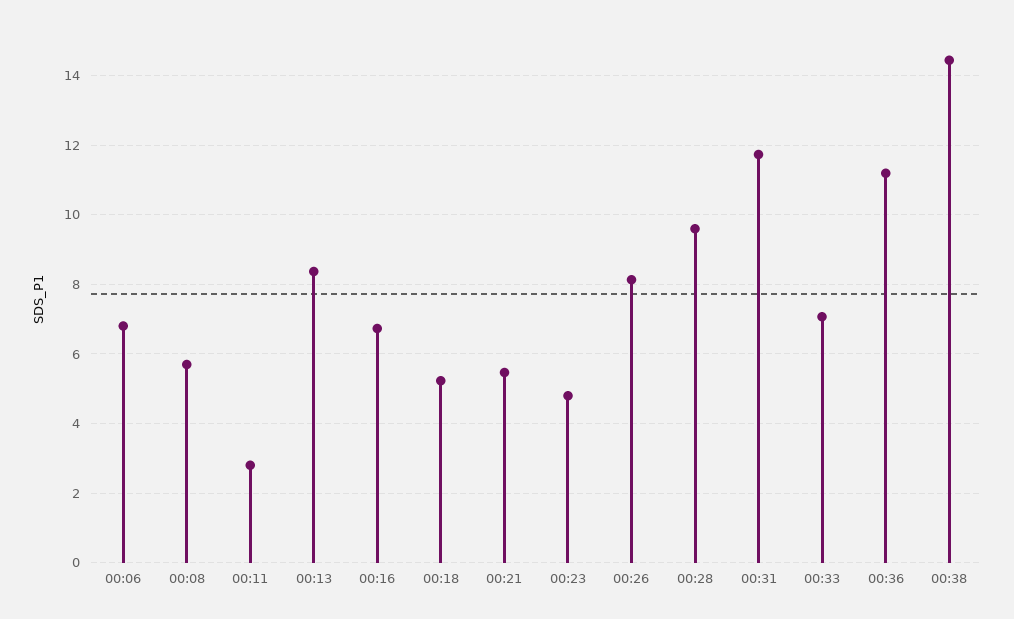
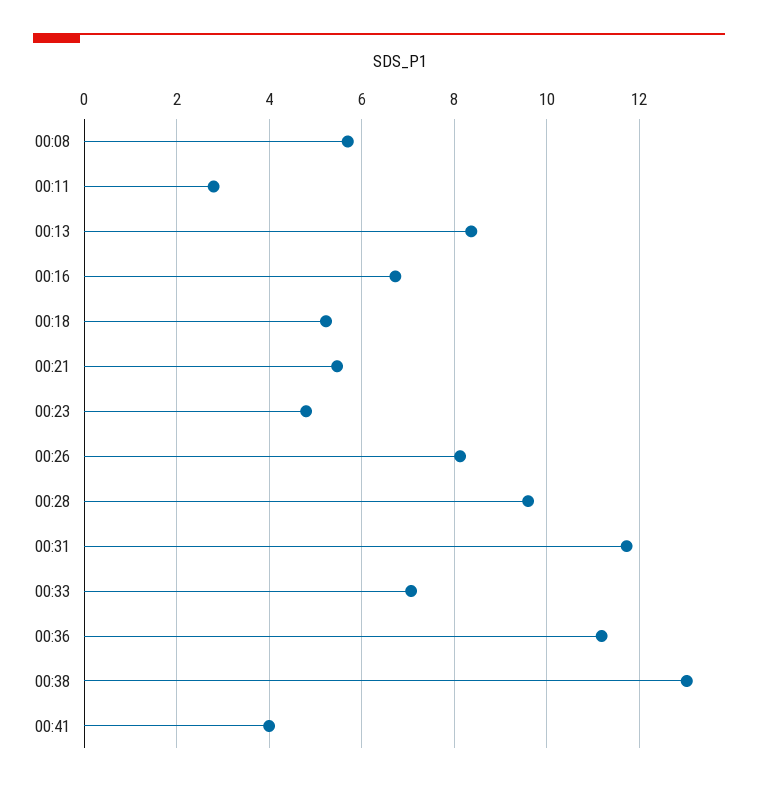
00:06: 6.8 -> none
00:38: 14.4 -> 13
00:41: none -> 4

